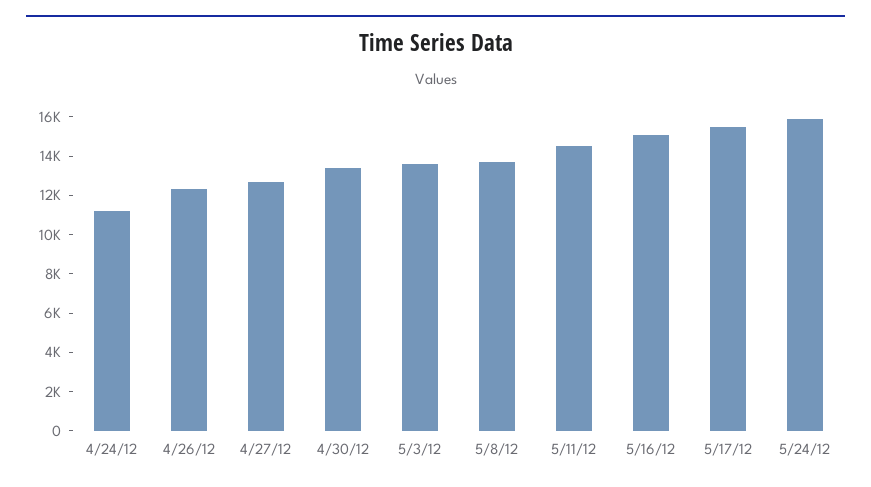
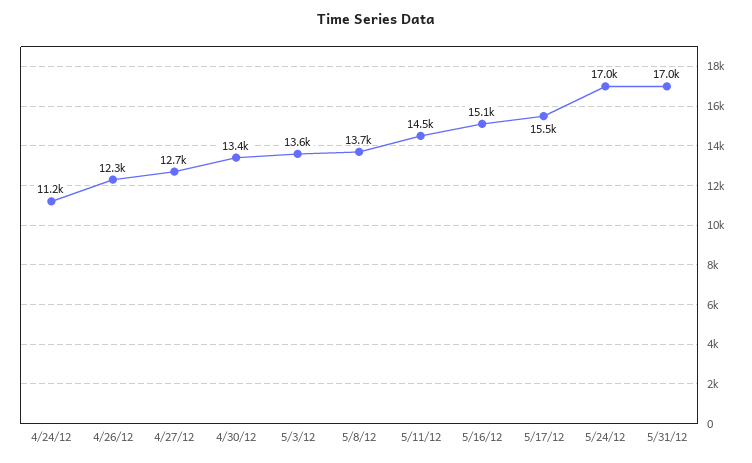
5/24/12: 16000 -> 17000
5/31/12: none -> 17000

